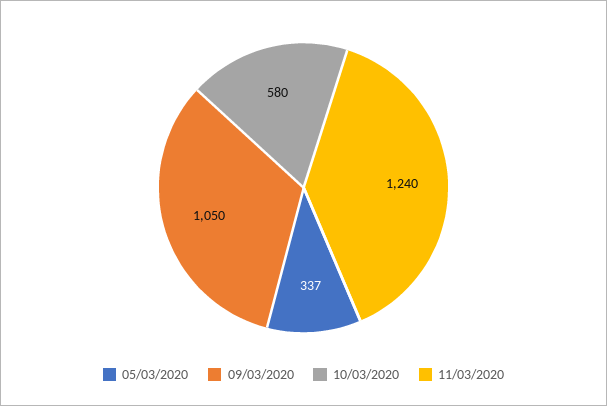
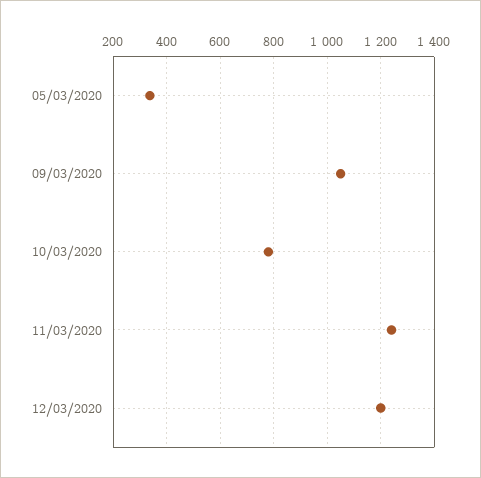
10/03/2020: 580 -> 775
12/03/2020: none -> 1200

